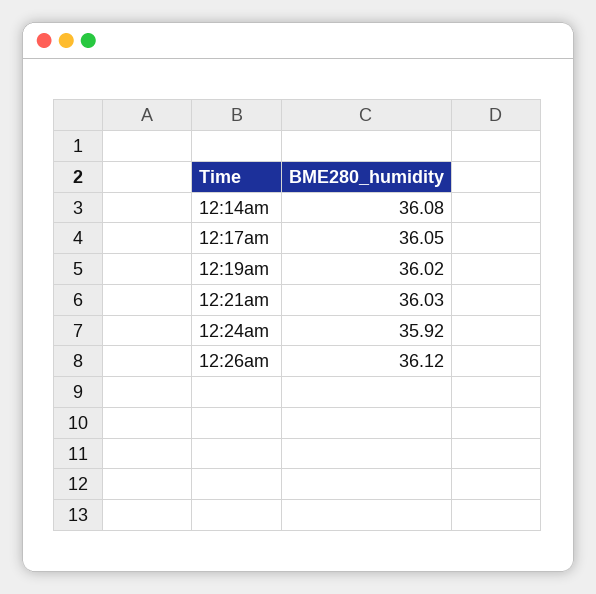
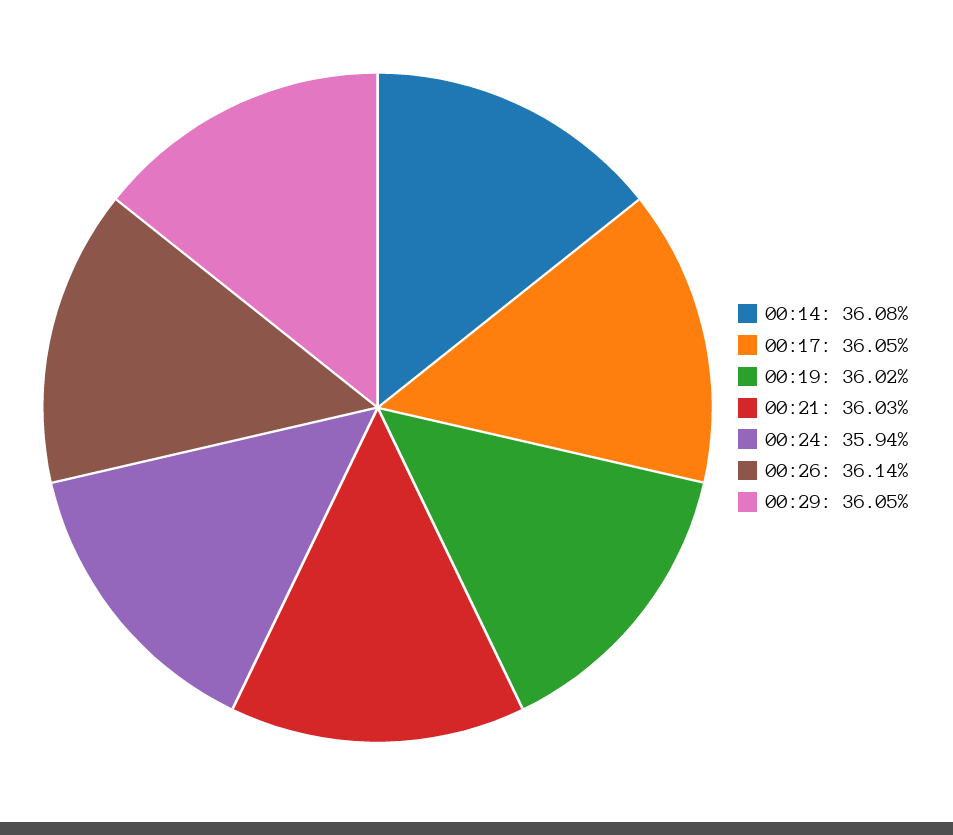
12:24am: 35.92 -> 35.94
12:26am: 36.12 -> 36.14
00:29: none -> 36.05

